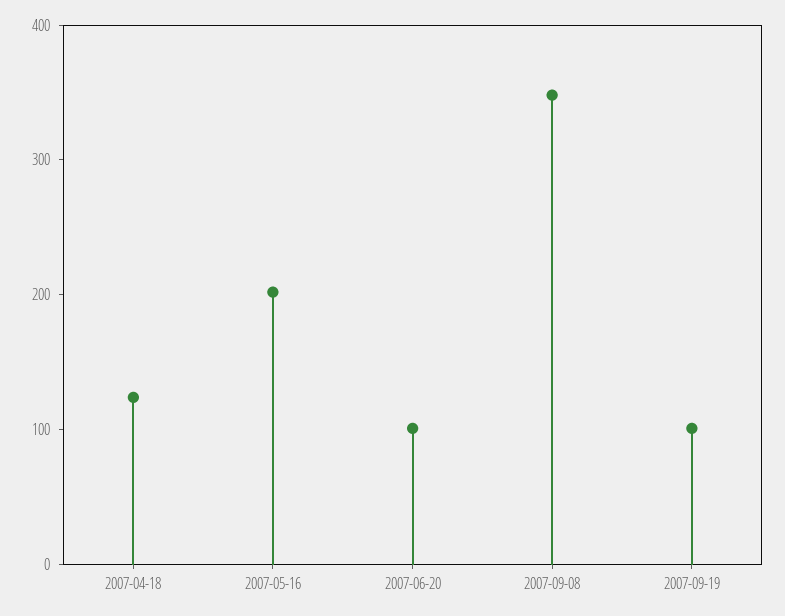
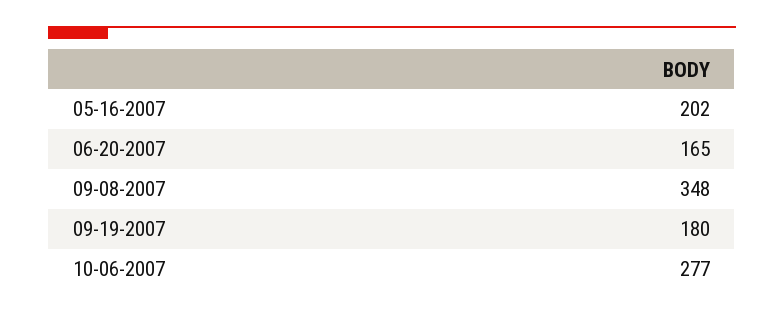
2007-04-18: 120 -> none
2007-06-20: 100 -> 165
2007-09-19: 100 -> 180
10-06-2007: none -> 277

